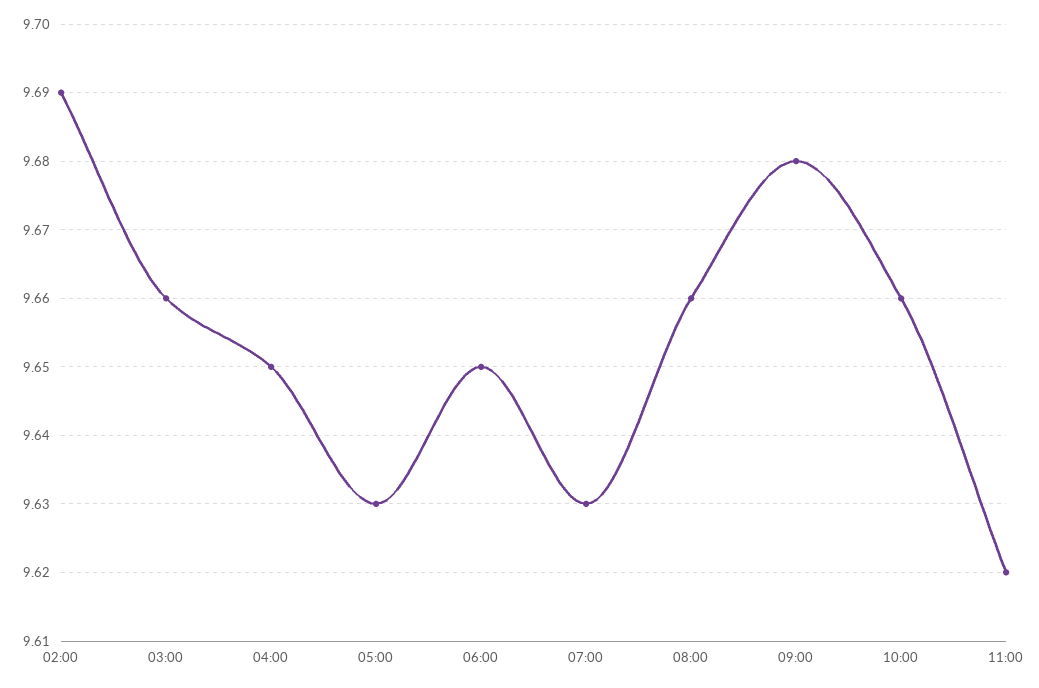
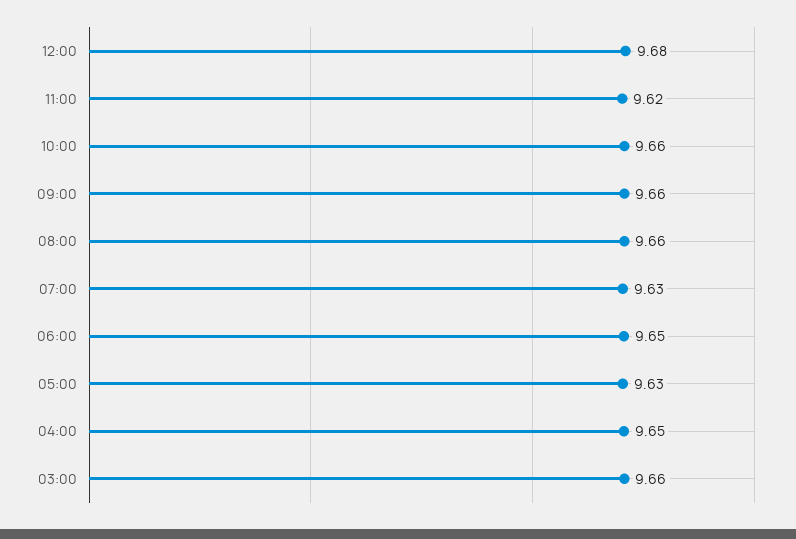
02:00: 9.69 -> none
09:00: 9.68 -> 9.66
12:00: none -> 9.68

